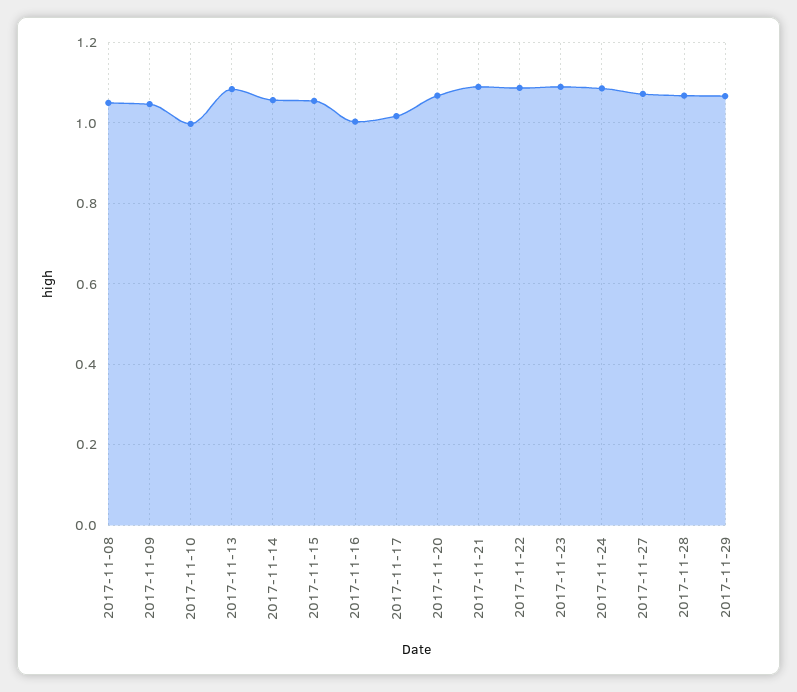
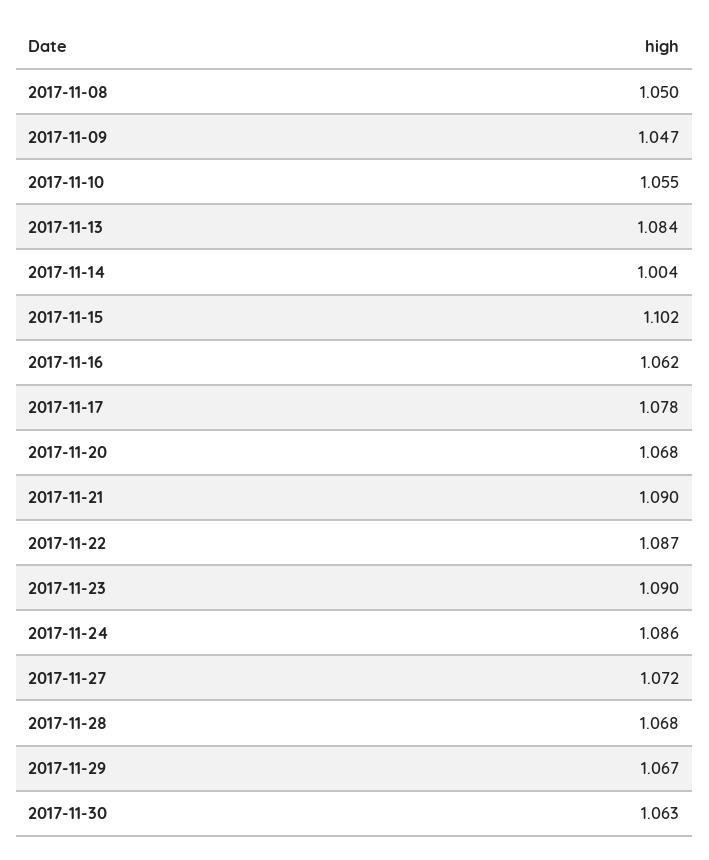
2017-11-10: 1 -> 1.055
2017-11-14: 1.06 -> 1.004
2017-11-15: 1.06 -> 1.102
2017-11-16: 1 -> 1.062
2017-11-17: 1.02 -> 1.078
2017-11-30: none -> 1.063

